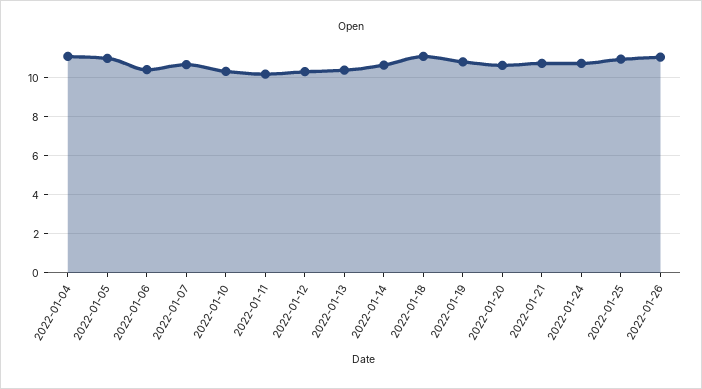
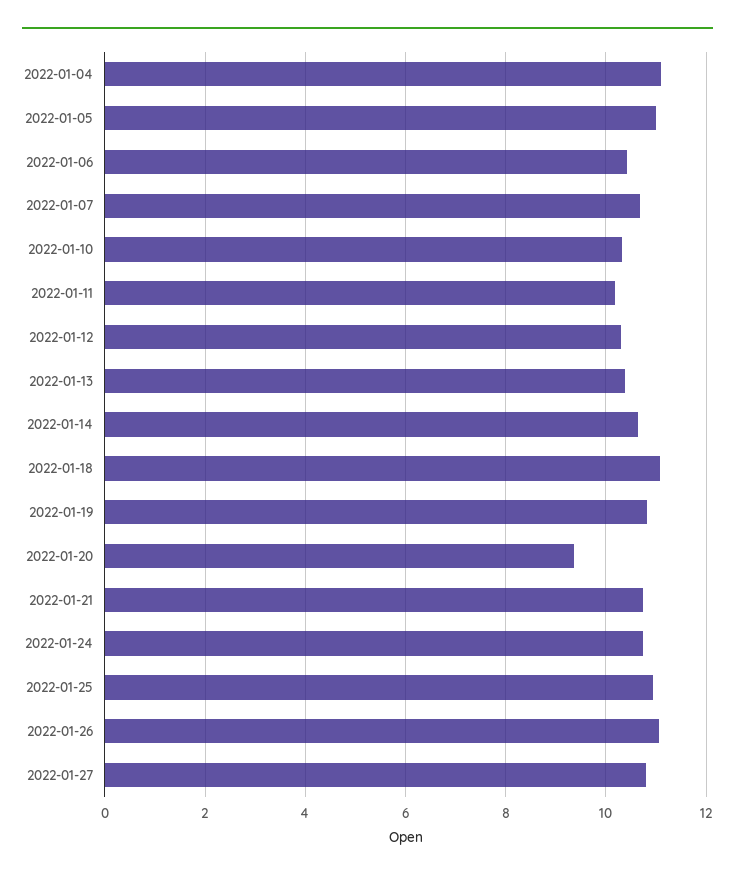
2022-01-20: 10.5 -> 9.4
2022-01-27: none -> 10.8

